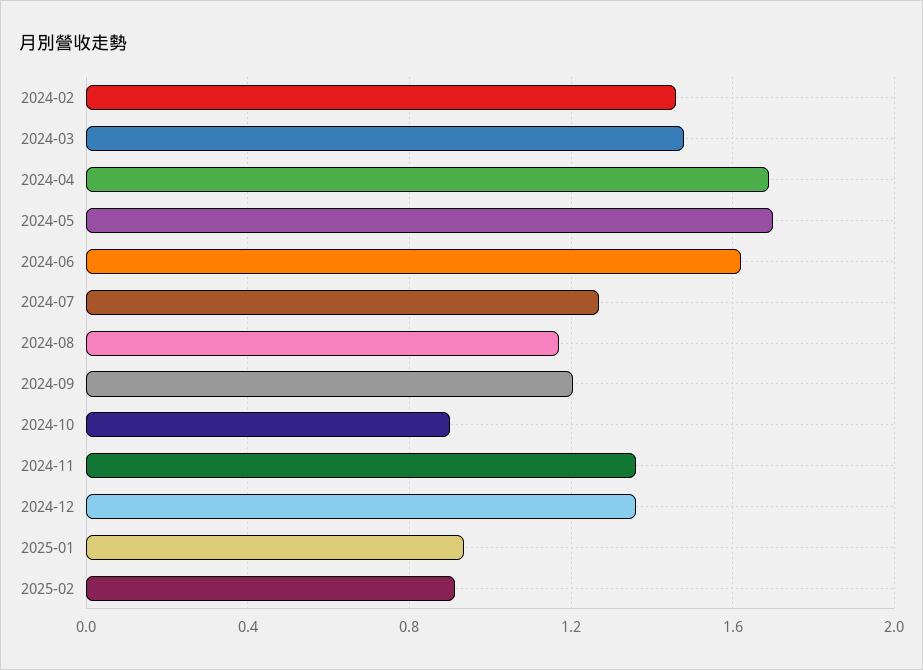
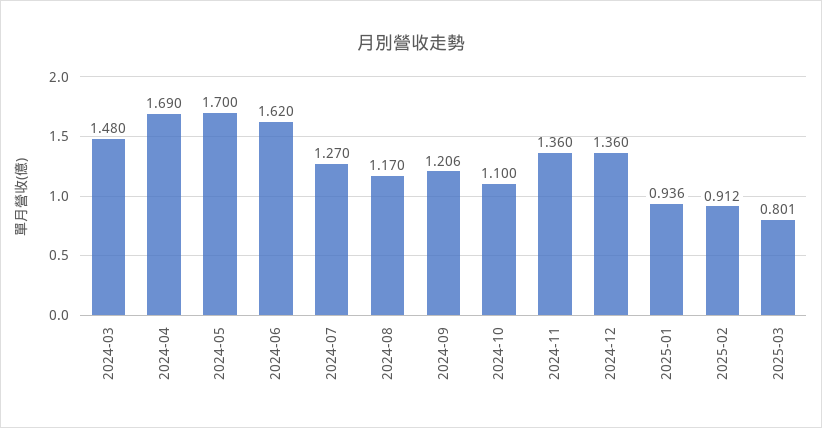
2024-02: 1.45 -> none
2024-10: 0.9 -> 1.1
2025-03: none -> 0.801

